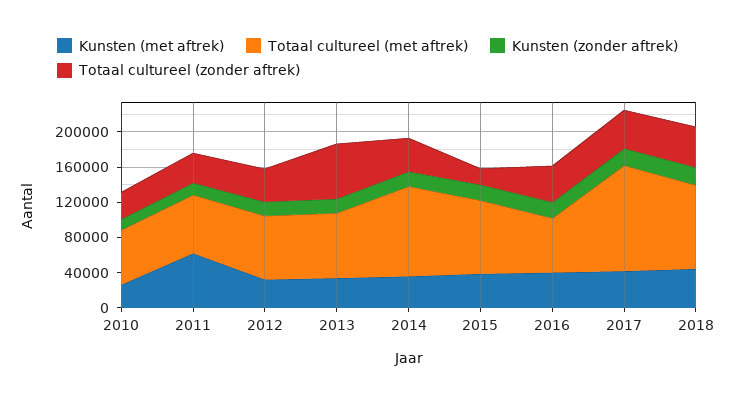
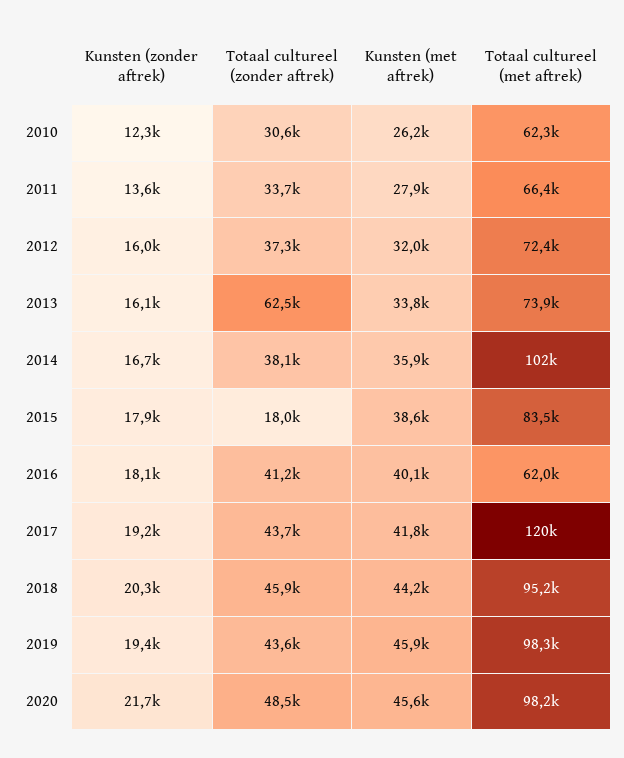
Kunsten (met aftrek), 2011: 60000 -> 27900
Kunsten (zonder aftrek), 2019: none -> 19400
Totaal cultureel (zonder aftrek), 2019: none -> 43600
Kunsten (met aftrek), 2019: none -> 45900
Totaal cultureel (met aftrek), 2019: none -> 98300
Kunsten (zonder aftrek), 2020: none -> 21700
Totaal cultureel (zonder aftrek), 2020: none -> 48500
Kunsten (met aftrek), 2020: none -> 45600
Totaal cultureel (met aftrek), 2020: none -> 98200

